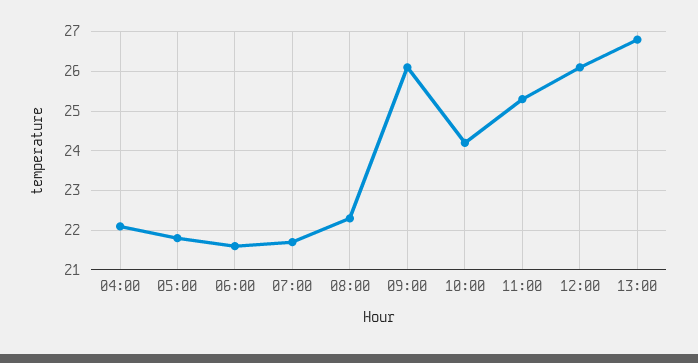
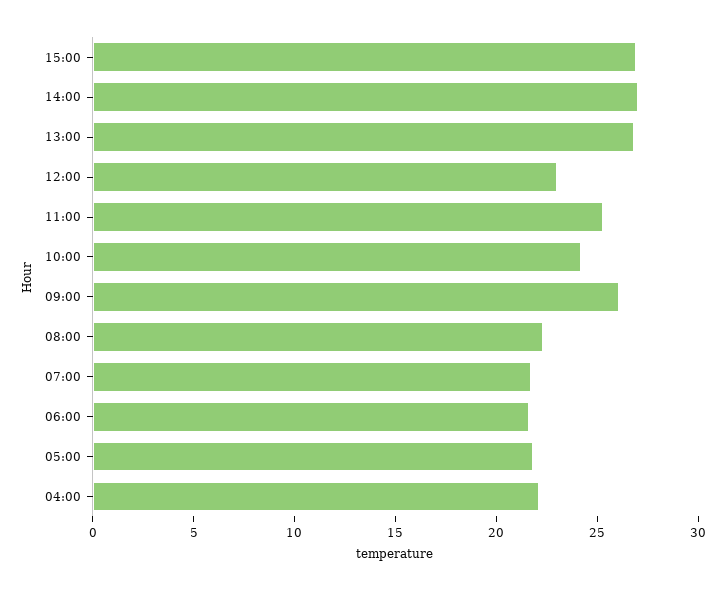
12:00: 26 -> 23
15:00: none -> 27
14:00: none -> 27

